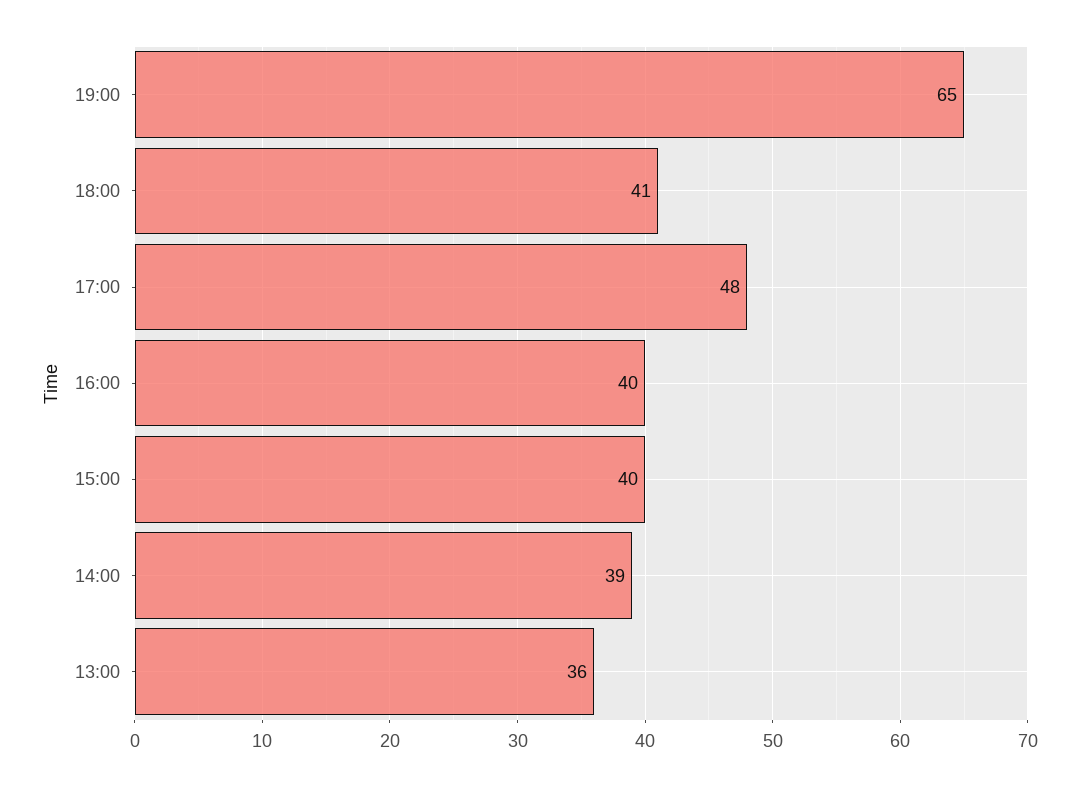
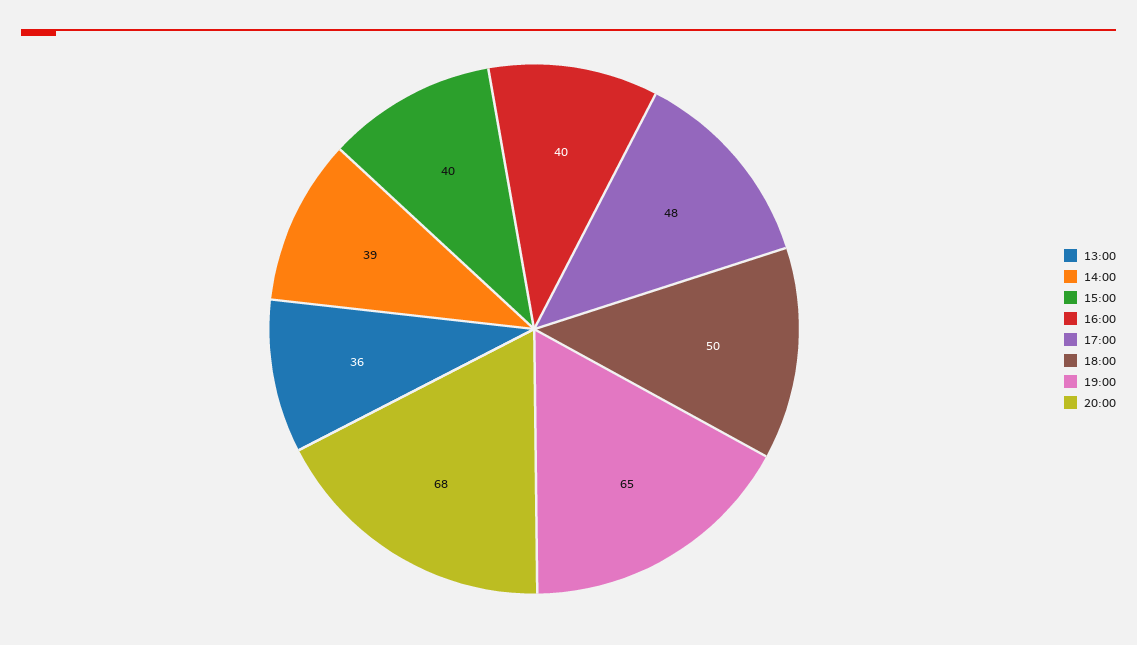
18:00: 41 -> 50
20:00: none -> 68

